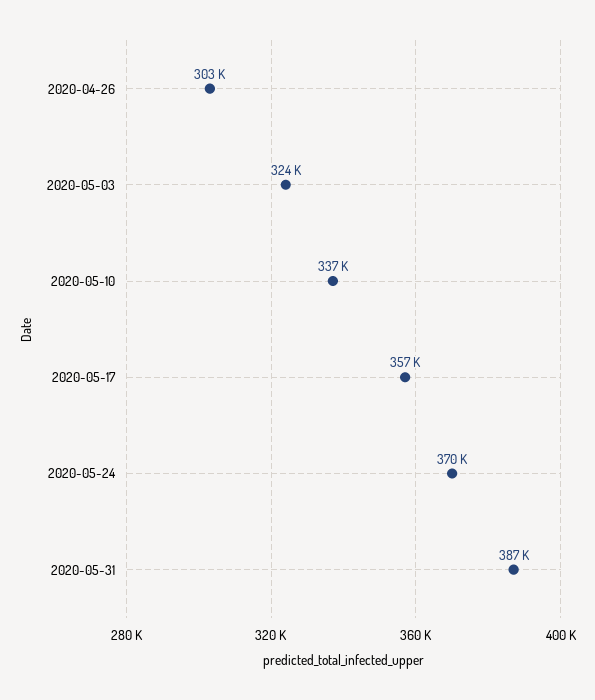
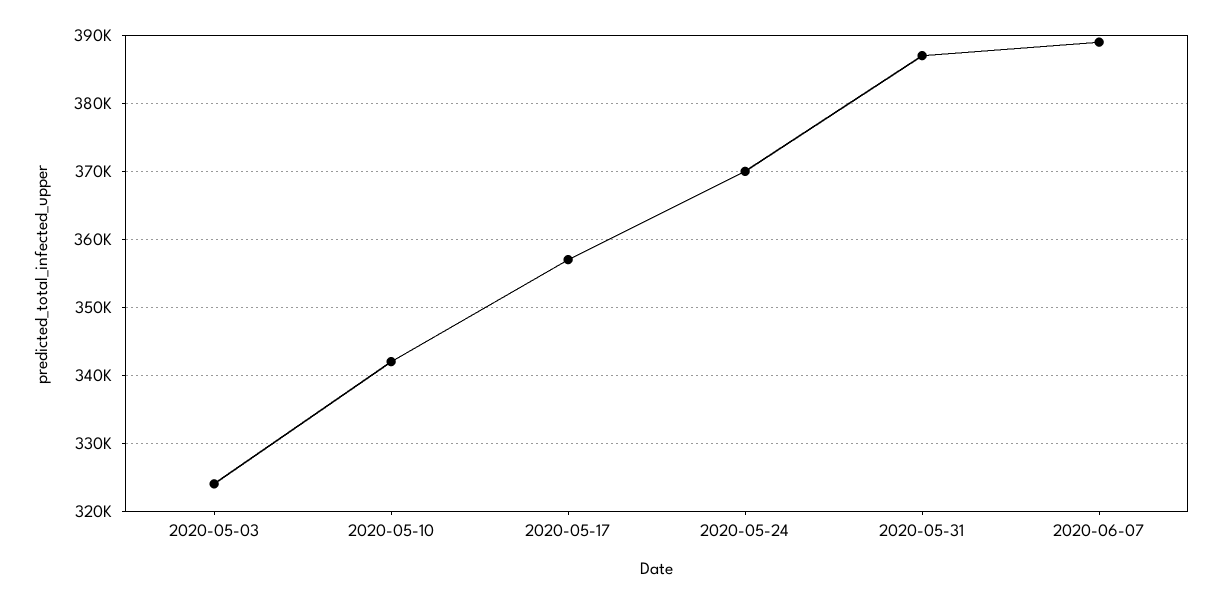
2020-04-26: 303000 -> none
2020-05-10: 337000 -> 342000
2020-06-07: none -> 389000

